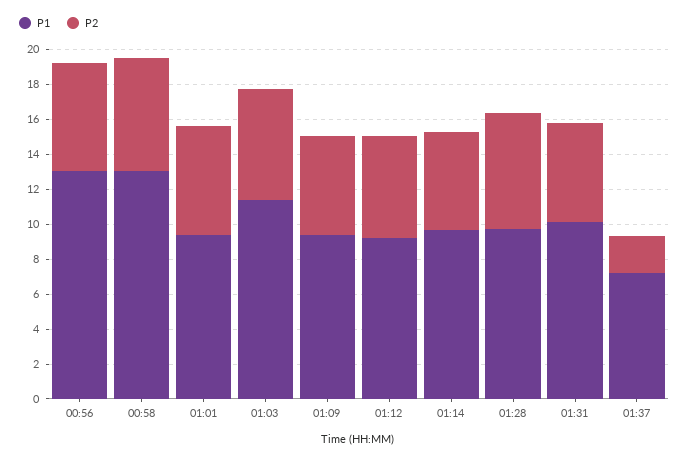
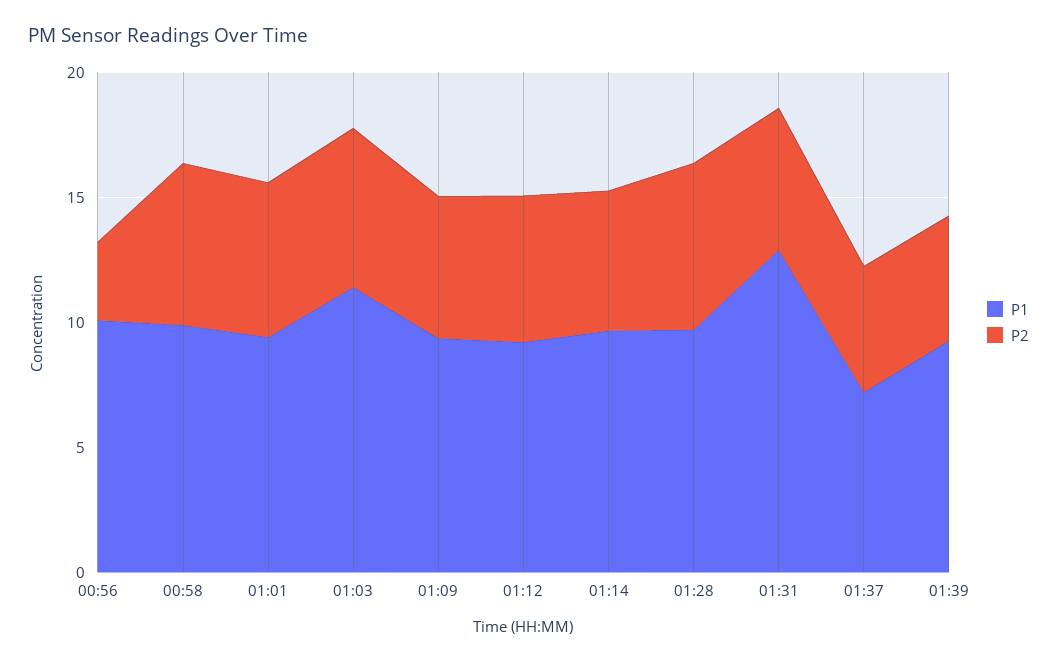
P1, 00:56: 13 -> 10
P2, 00:56: 6 -> 3
P1, 00:58: 13 -> 10
P1, 01:31: 10 -> 13
P2, 01:37: 2 -> 5
P1, 01:39: none -> 9
P2, 01:39: none -> 5

